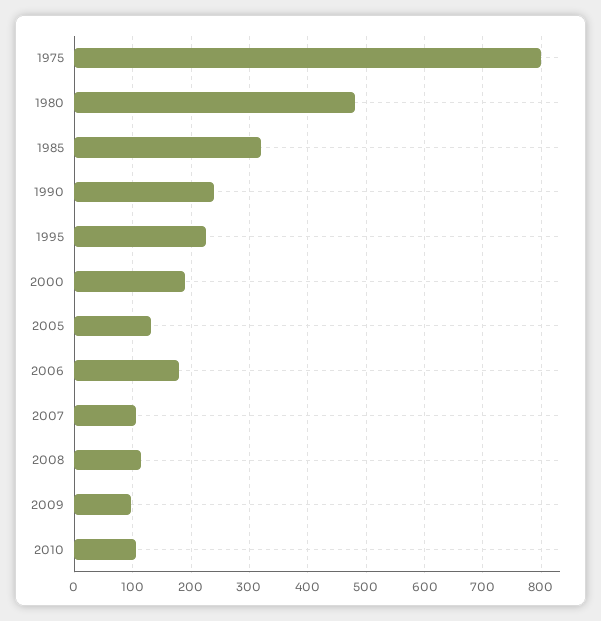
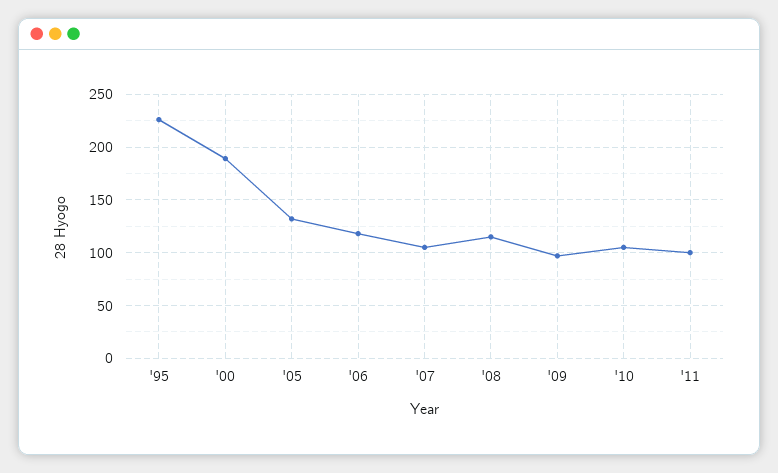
1975: 800 -> none
1980: 480 -> none
1985: 320 -> none
1990: 240 -> none
2006: 180 -> 120
'11: none -> 100

